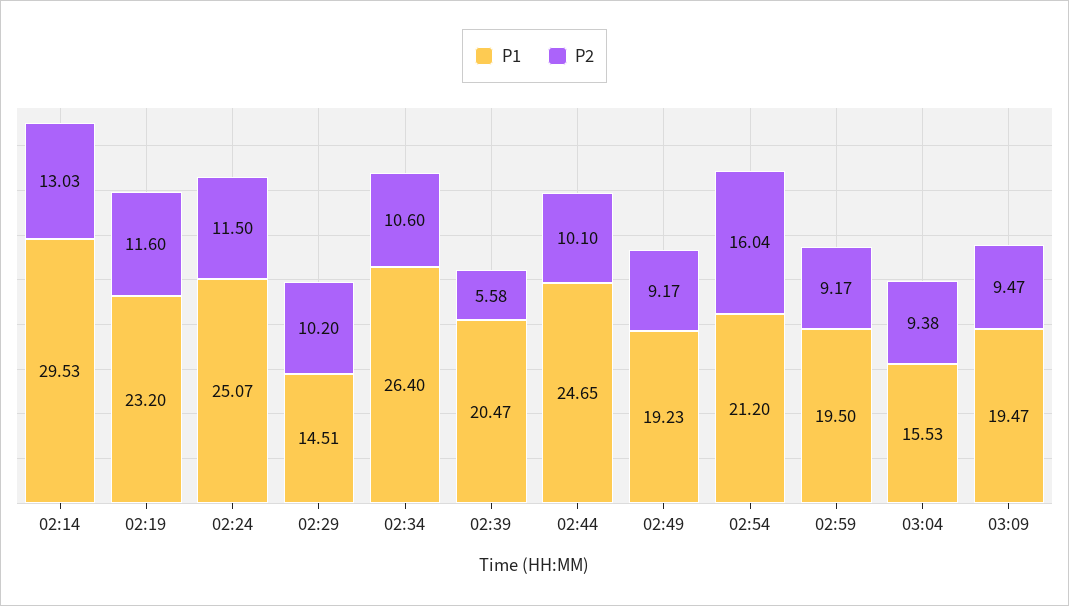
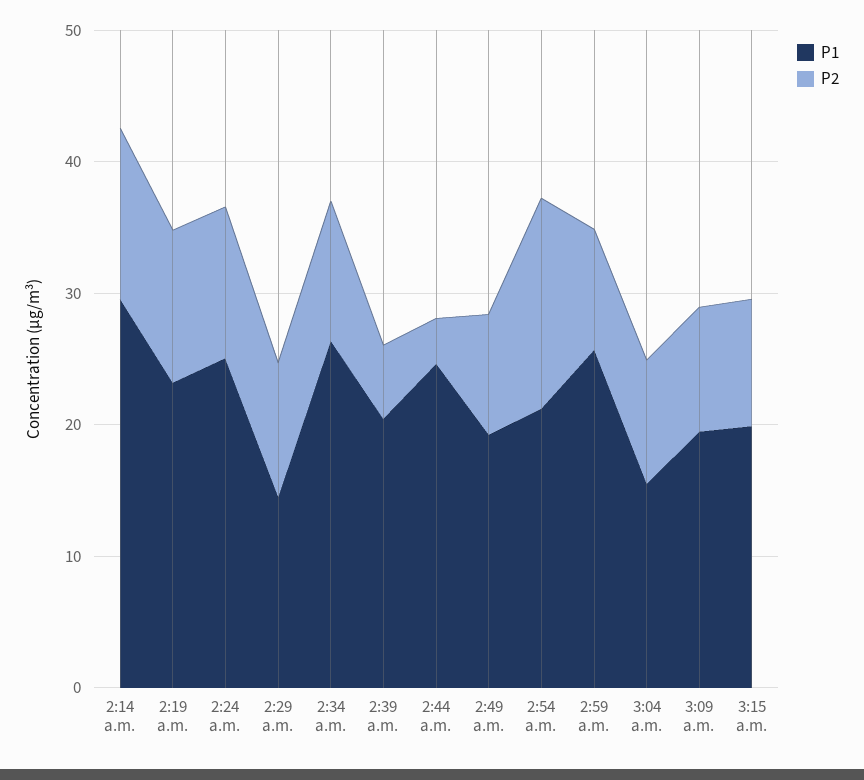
P2, 02:44: 10.1 -> 4
P1, 02:59: 19.5 -> 26
P1, 3:15 a.m.: none -> 20
P2, 3:15 a.m.: none -> 10

